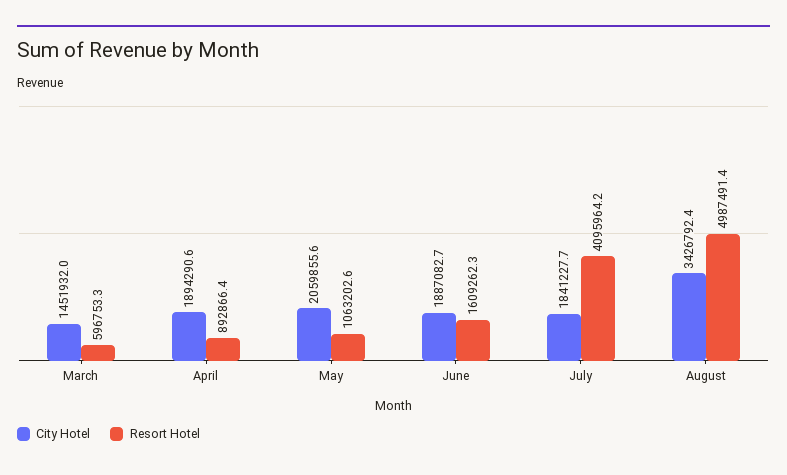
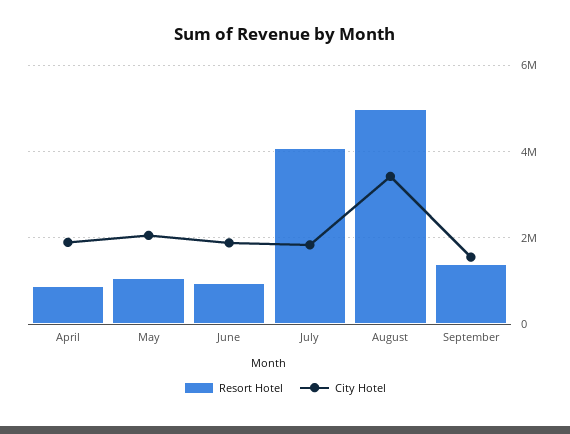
City Hotel, March: 1451932 -> none
Resort Hotel, March: 596753.3 -> none
Resort Hotel, June: 1609262.3 -> 1000000
Resort Hotel, September: none -> 1400000
City Hotel, September: none -> 1600000

